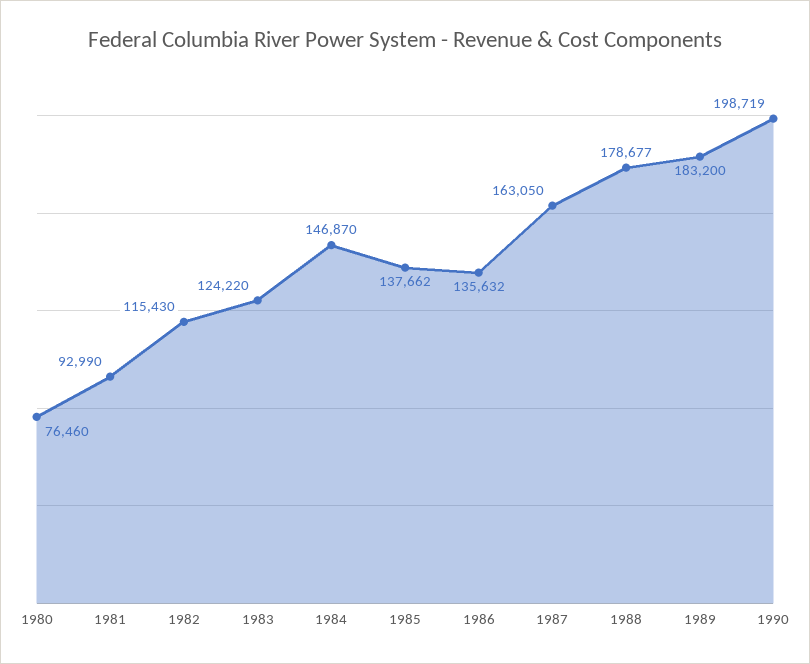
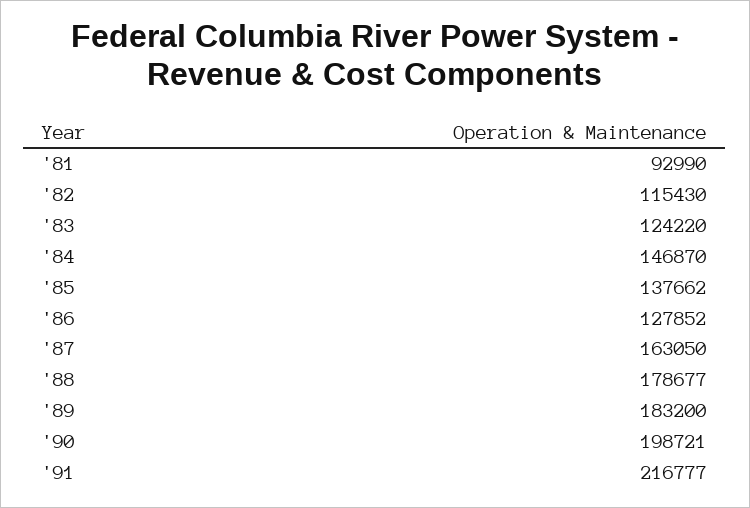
1980: 76460 -> none
1986: 135632 -> 127852
1990: 198719 -> 198721
'91: none -> 216777

